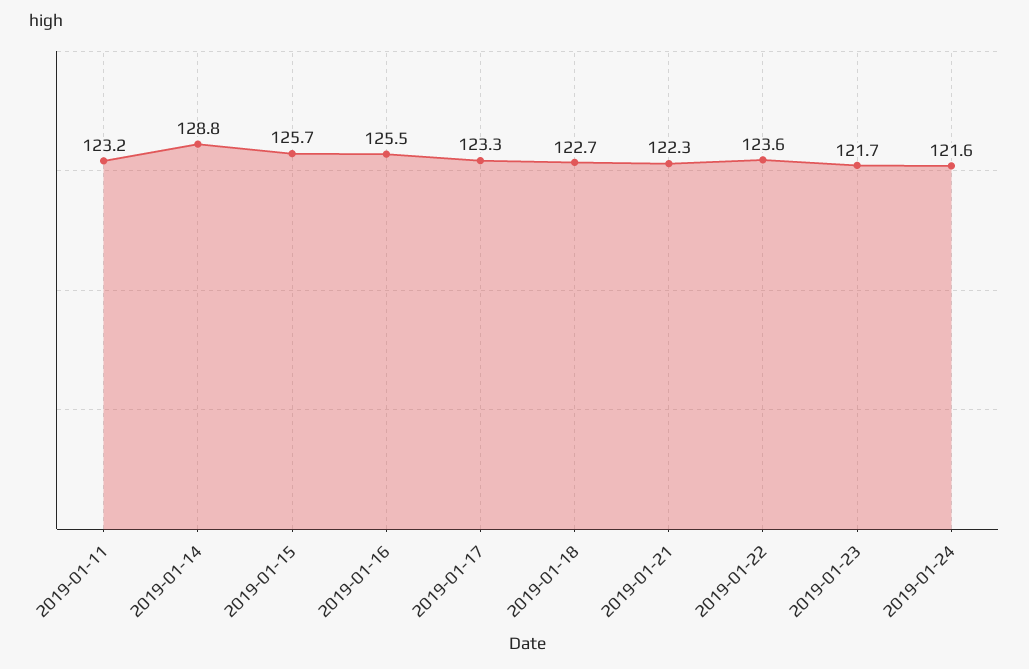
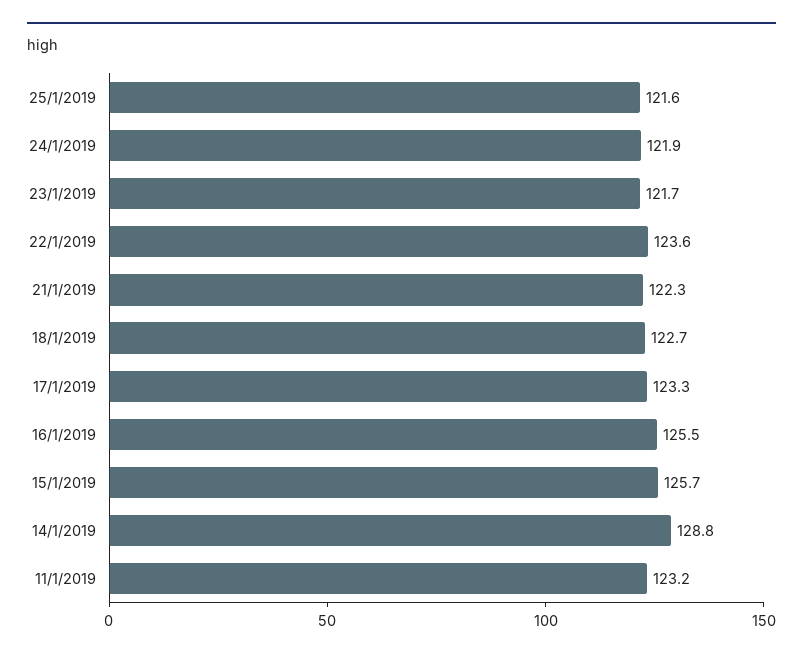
2019-01-24: 121.6 -> 121.9
25/1/2019: none -> 121.6

